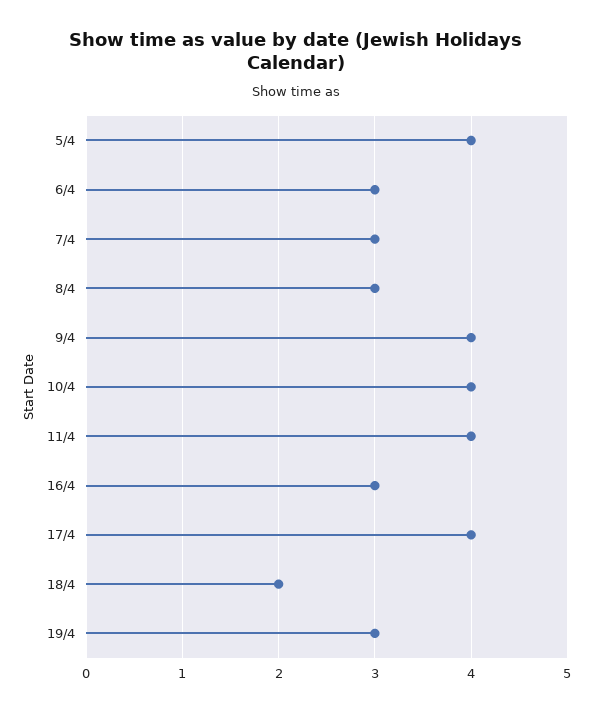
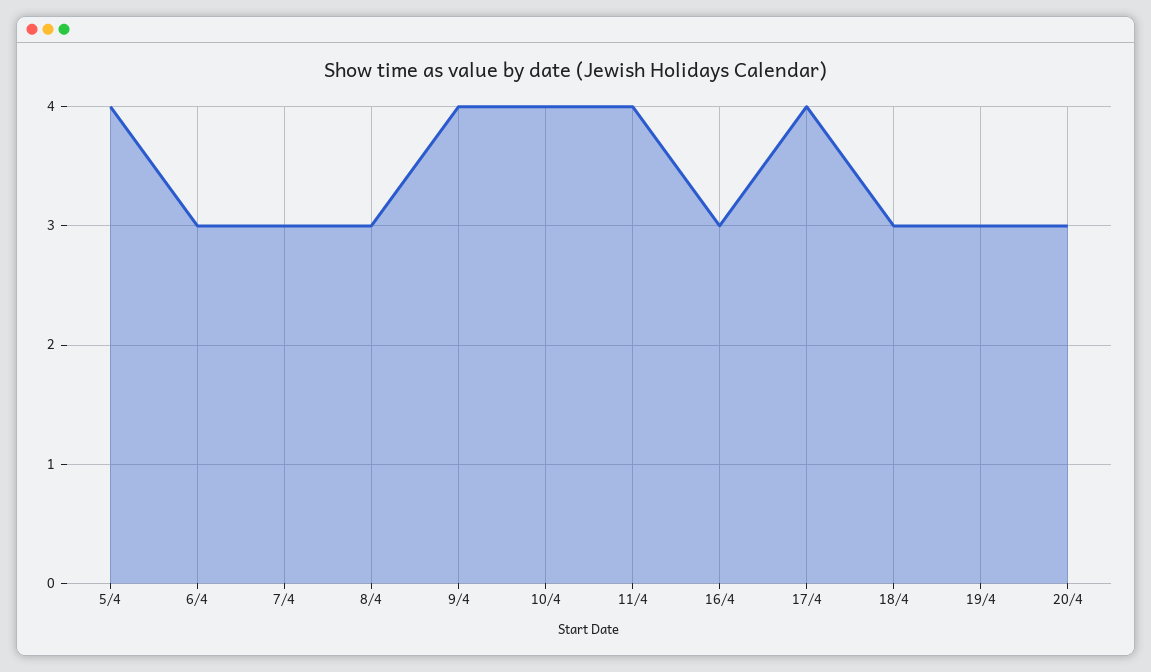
18/4: 2 -> 3
20/4: none -> 3

